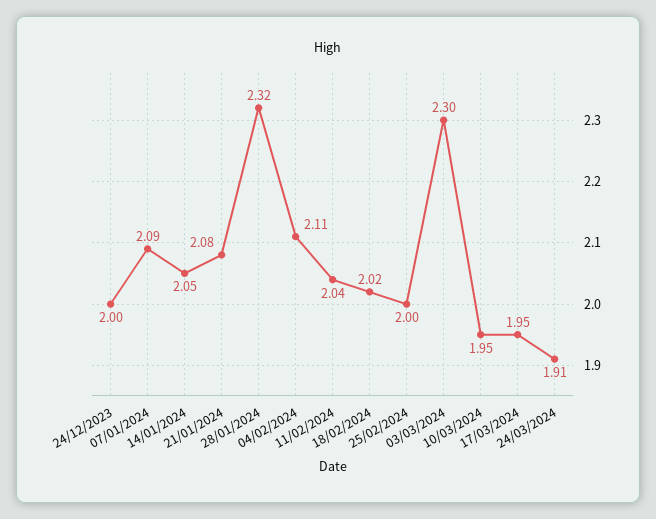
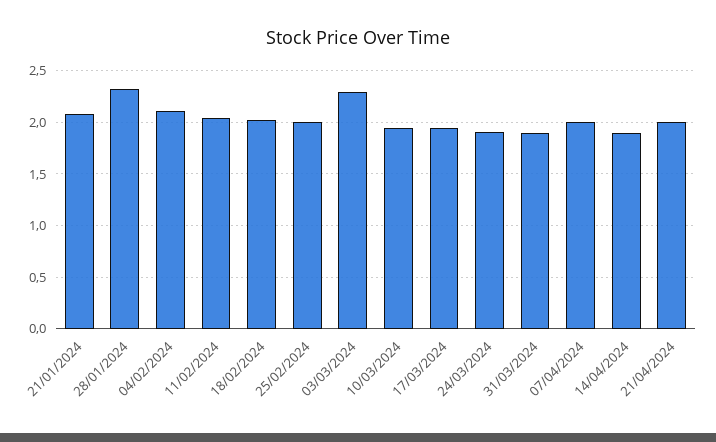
24/12/2023: 2 -> none
07/01/2024: 2.09 -> none
14/01/2024: 2.05 -> none
31/03/2024: none -> 1.9
07/04/2024: none -> 2
14/04/2024: none -> 1.9
21/04/2024: none -> 2

